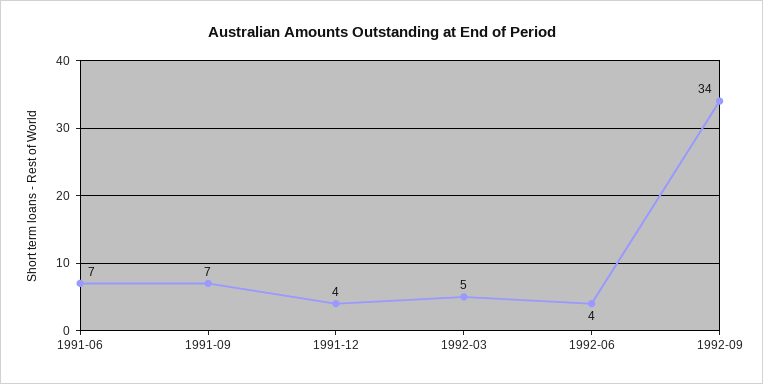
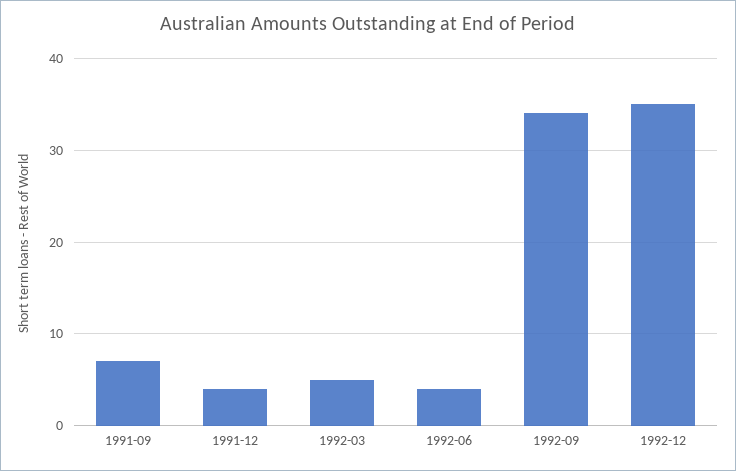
1991-06: 7 -> none
1992-12: none -> 35

